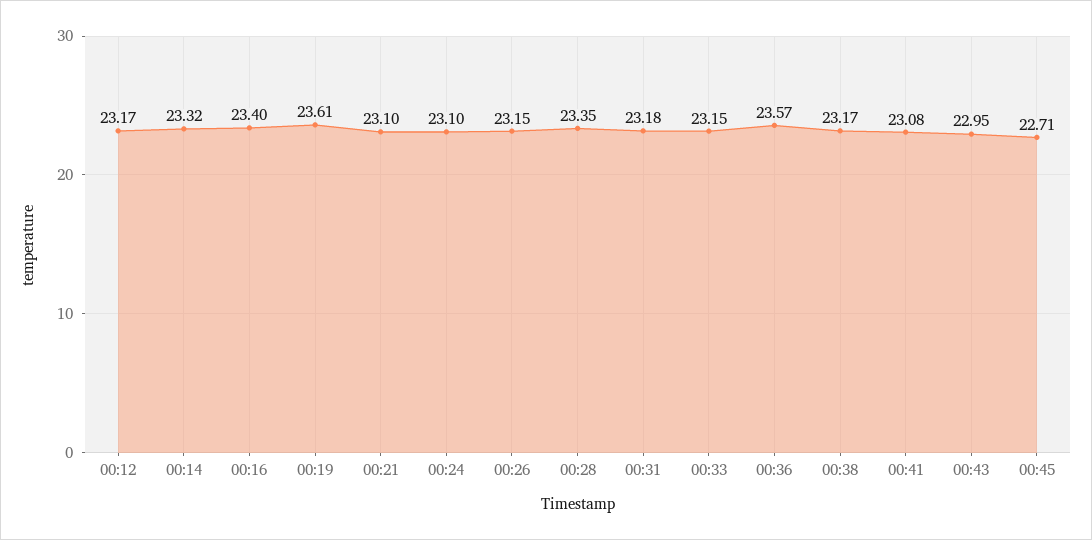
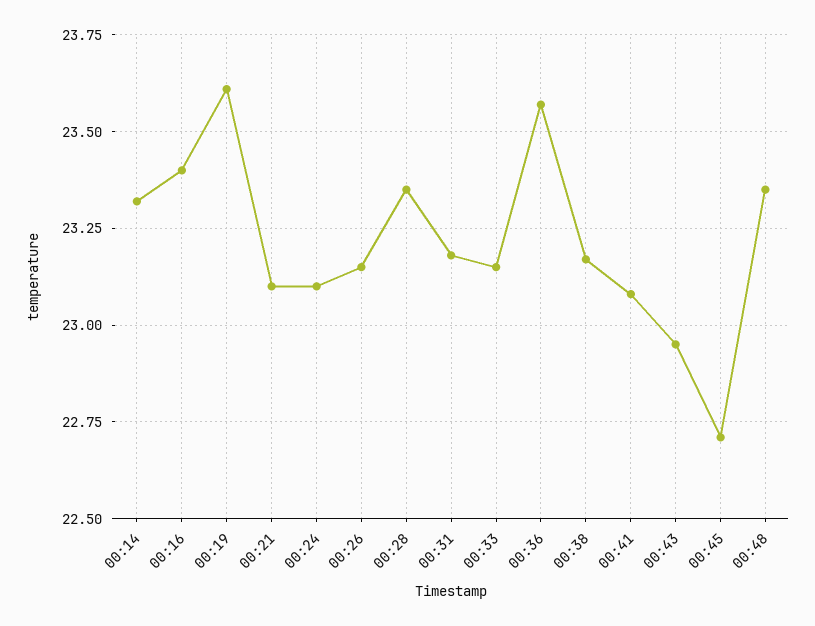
00:12: 23.17 -> none
00:48: none -> 23.35

